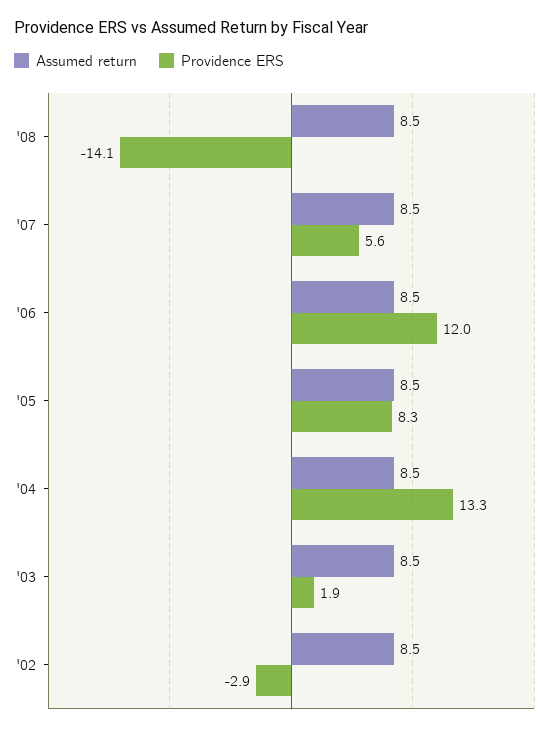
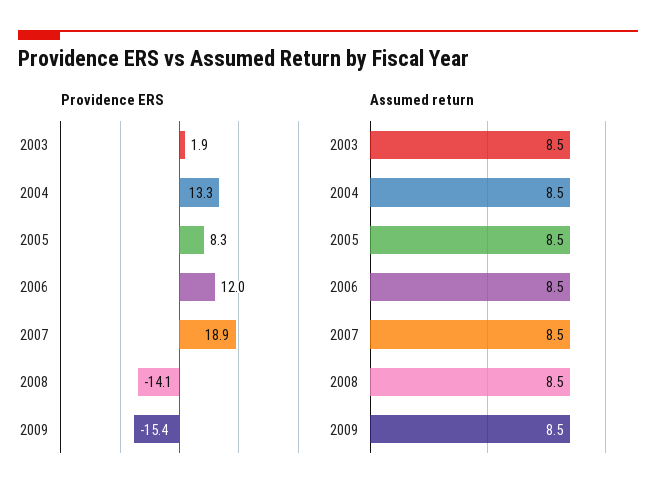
Providence ERS, '07: 5.6 -> 18.9
Assumed return, '02: 8.5 -> none
Providence ERS, '02: -2.9 -> none
Providence ERS, 2009: none -> -15.4
Assumed return, 2009: none -> 8.5

